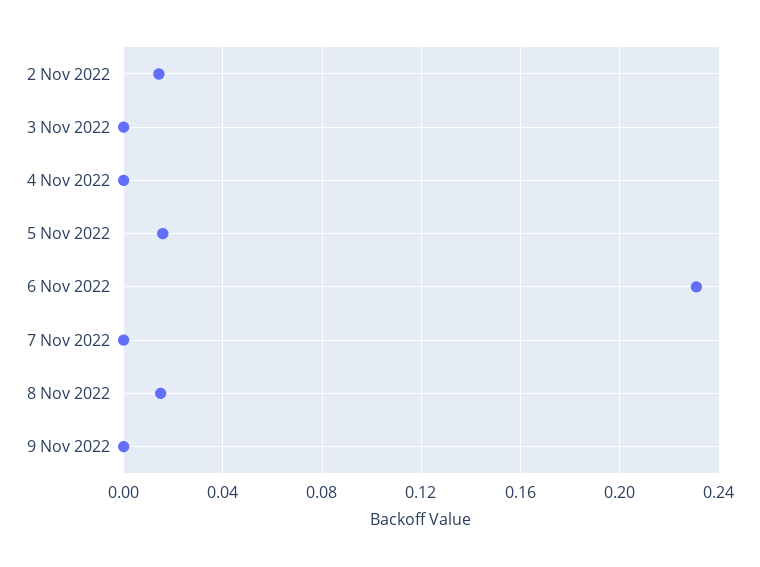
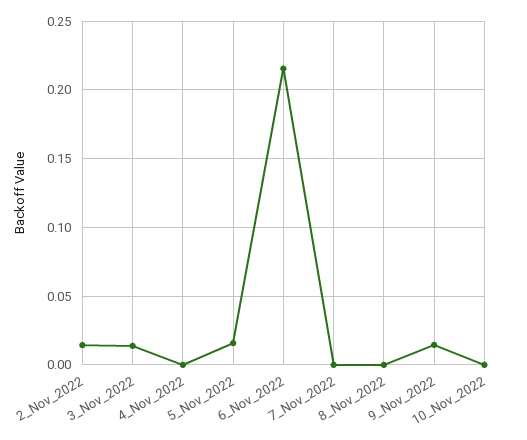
3 Nov 2022: 0 -> 0.015
6 Nov 2022: 0.23 -> 0.215
8 Nov 2022: 0.015 -> 0
9 Nov 2022: 0 -> 0.015
10_Nov_2022: none -> 0

